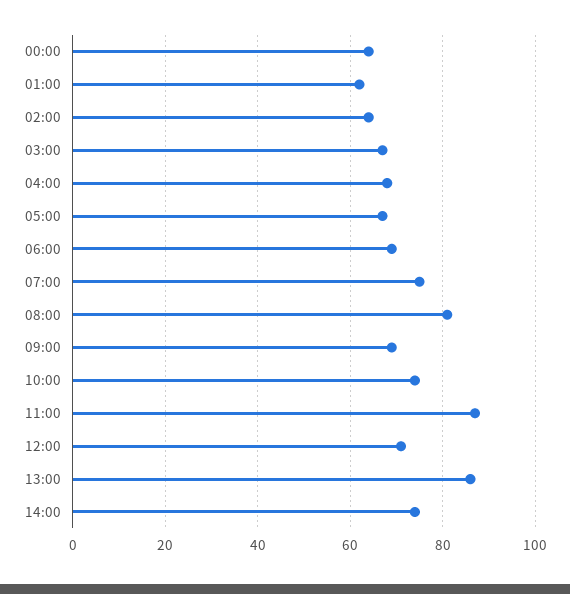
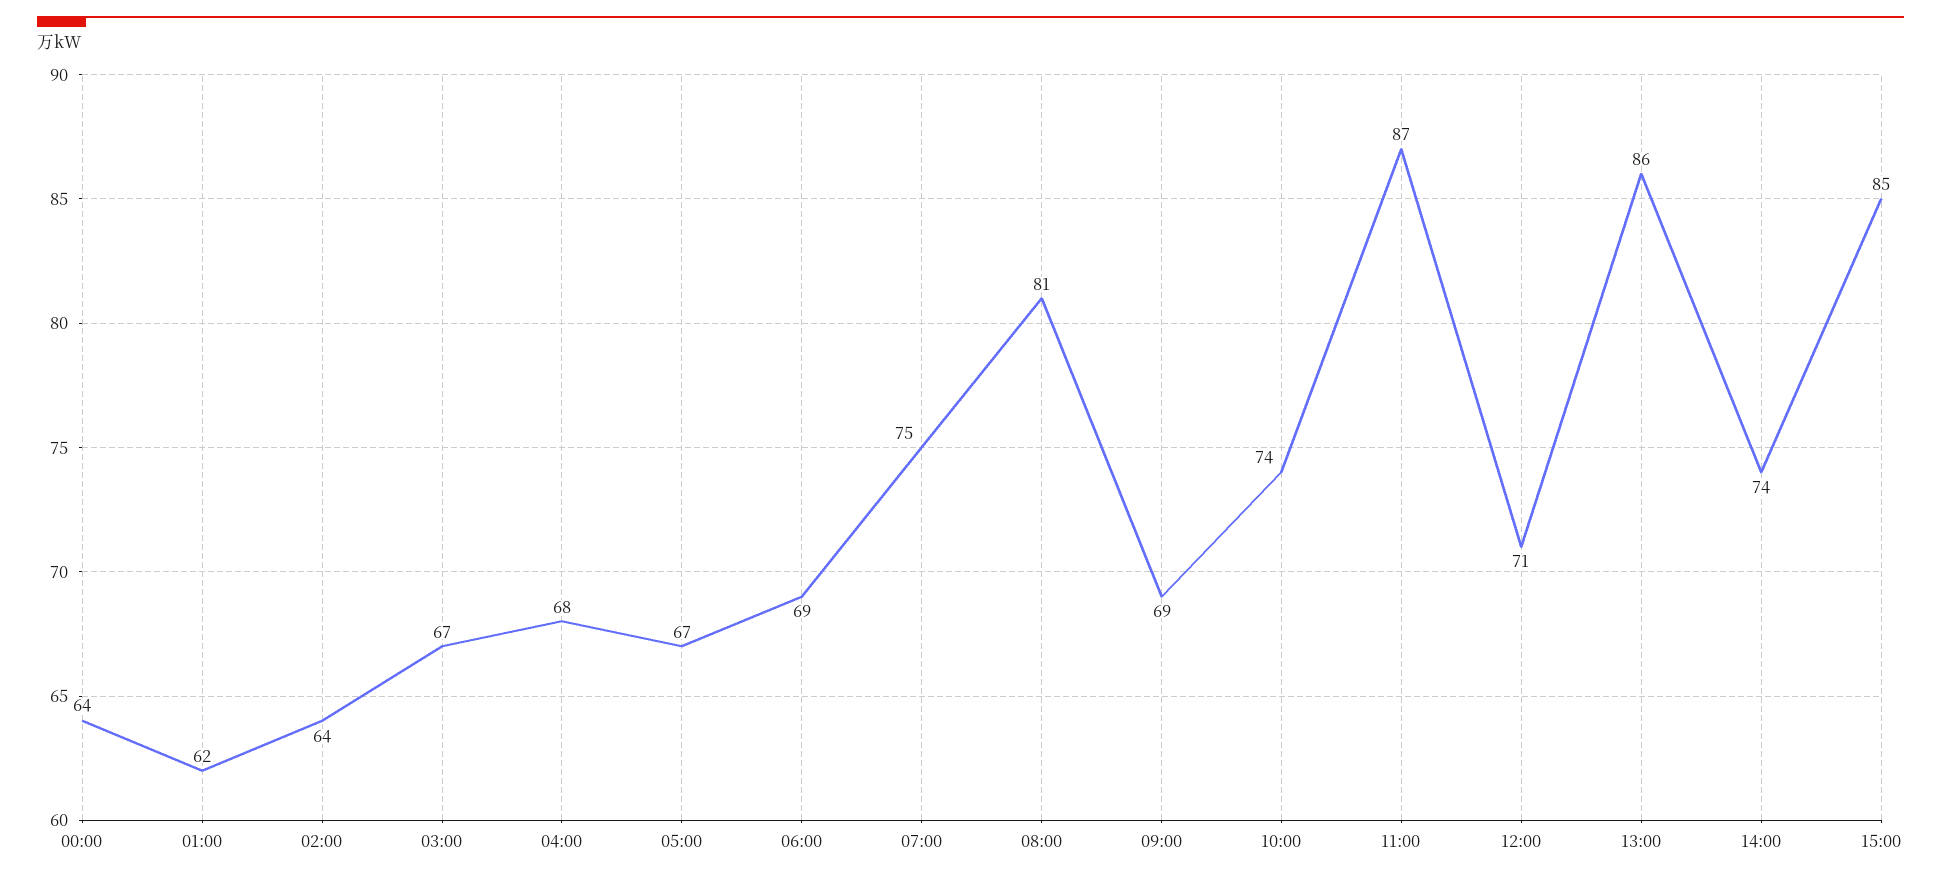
15:00: none -> 85

